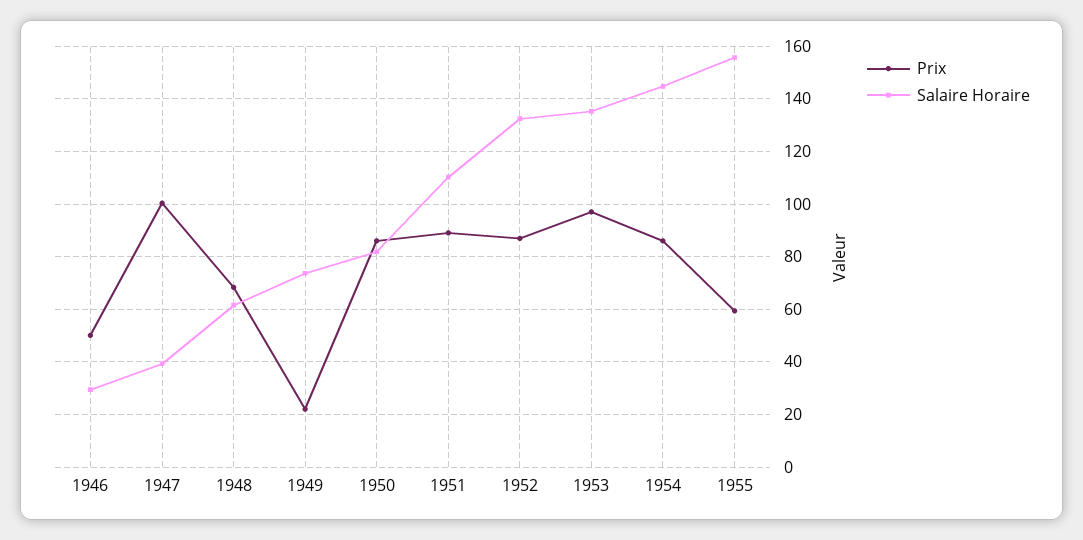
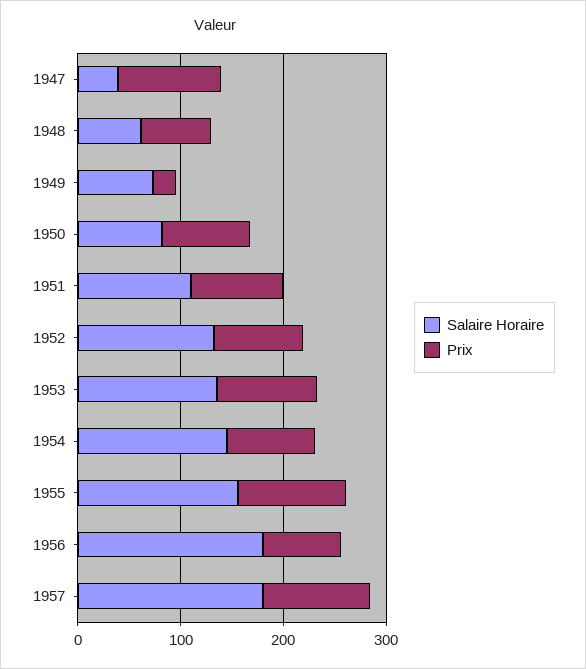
Prix, 1946: 50 -> none
Salaire Horaire, 1946: 30 -> none
Prix, 1955: 60 -> 100
Salaire Horaire, 1956: none -> 180
Prix, 1956: none -> 80
Salaire Horaire, 1957: none -> 180
Prix, 1957: none -> 100

